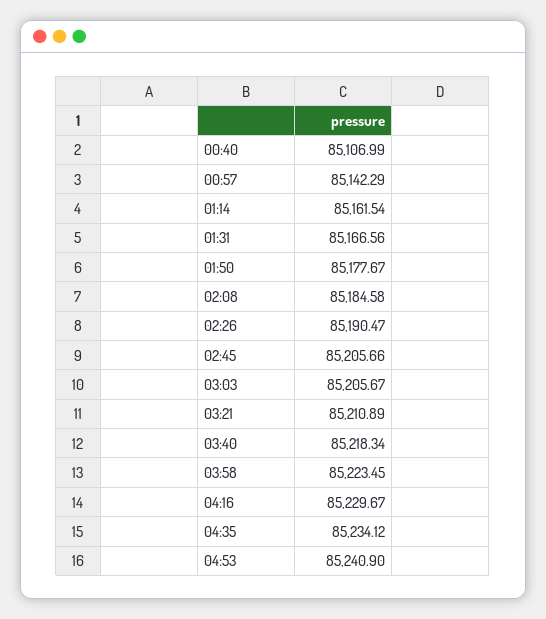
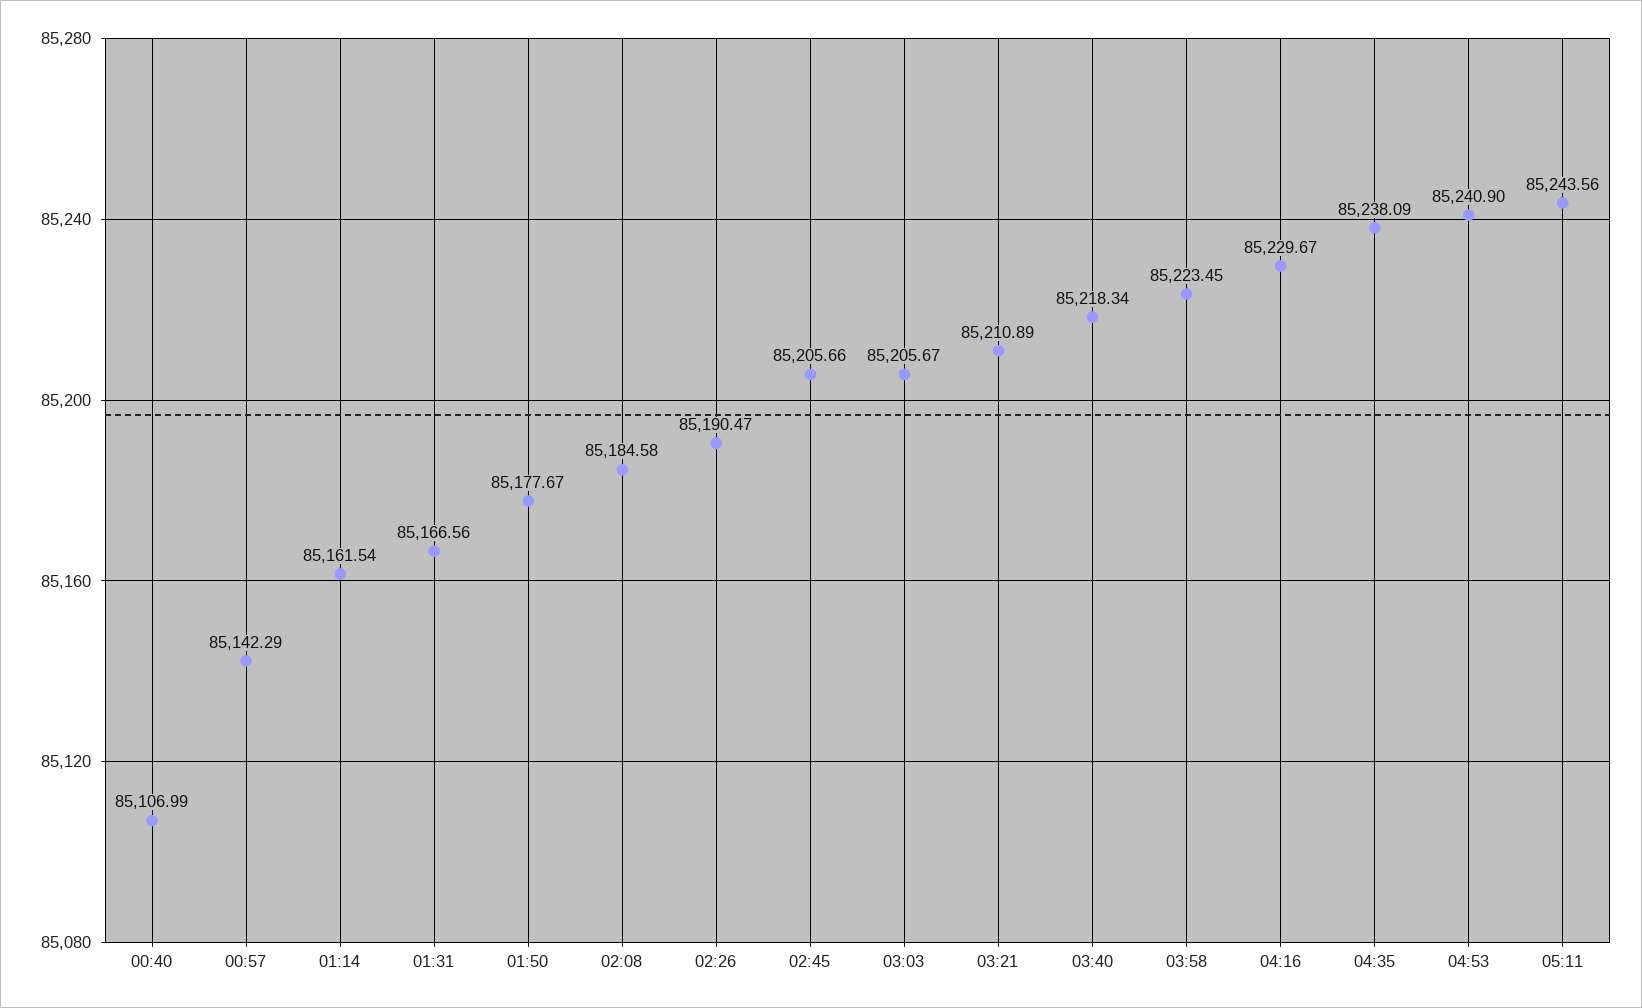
04:35: 85234.12 -> 85238.09
05:11: none -> 85243.56

